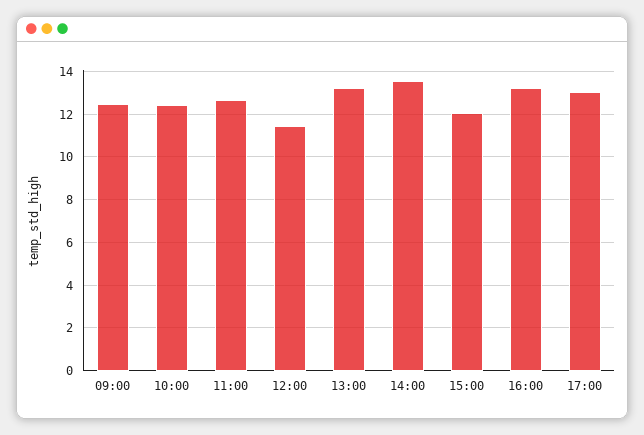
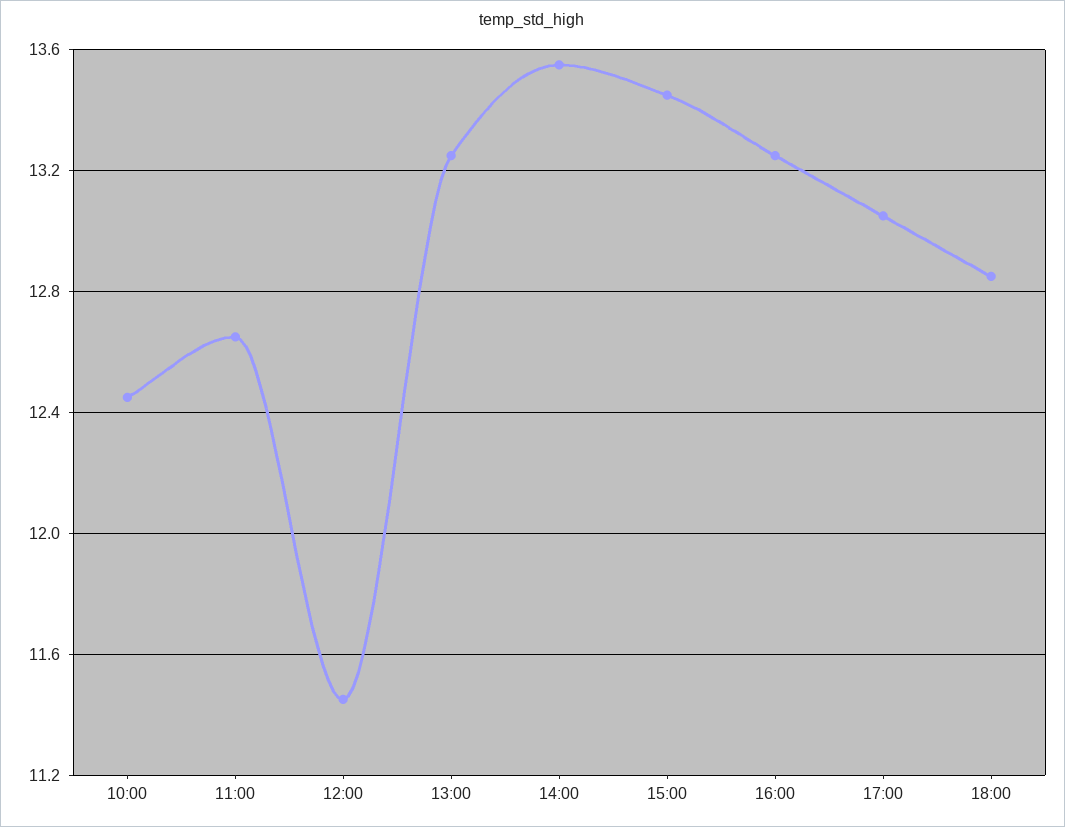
09:00: 12.5 -> none
15:00: 12 -> 13.45
18:00: none -> 12.85

